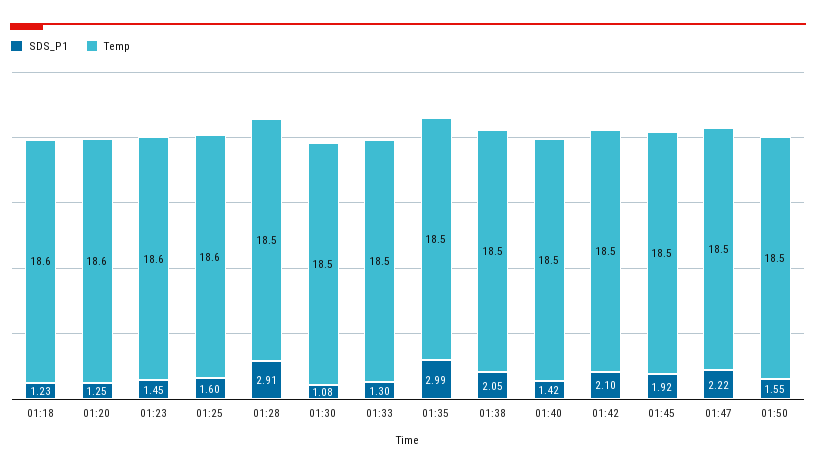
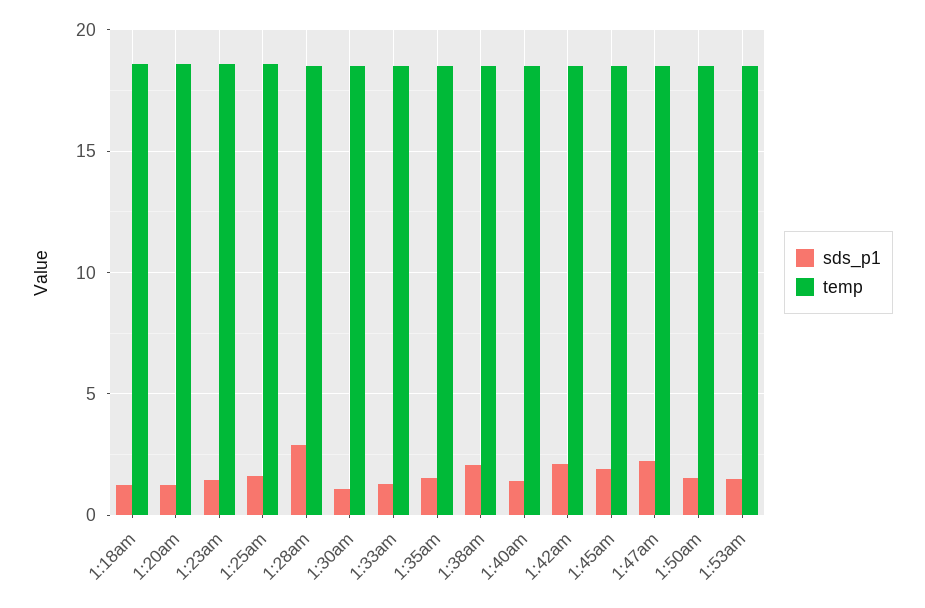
SDS_P1, 01:35: 2.99 -> 1.5
SDS_P1, 1:53am: none -> 1.5
Temp, 1:53am: none -> 18.5

